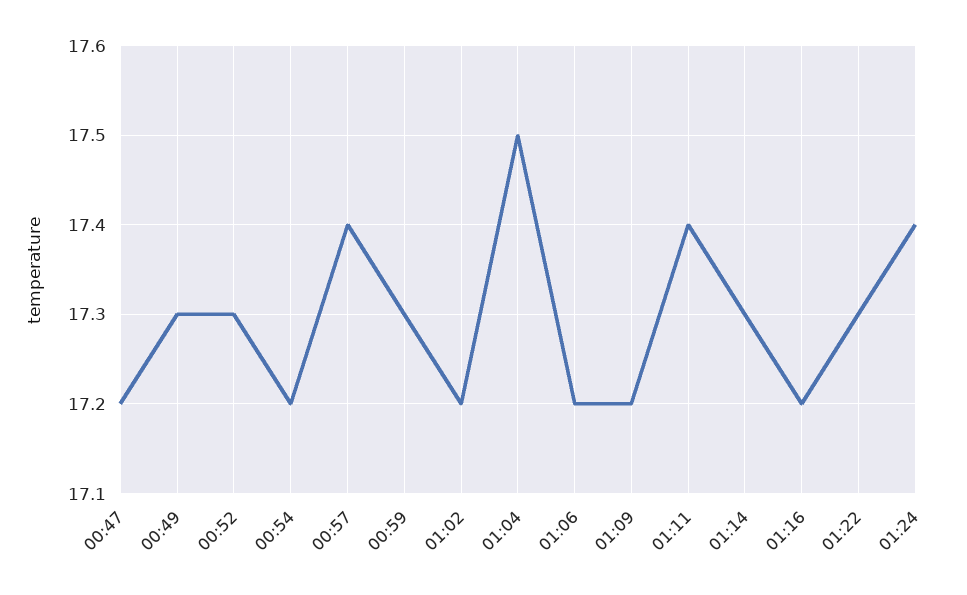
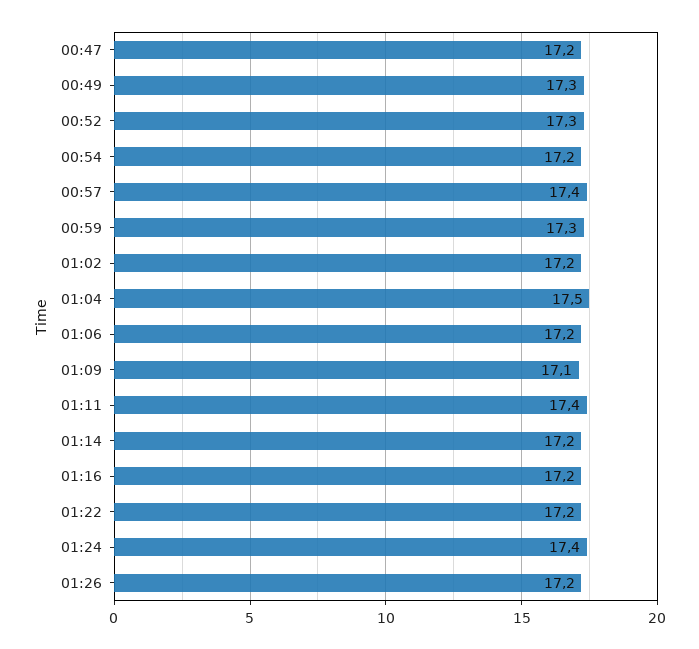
01:09: 17.2 -> 17.1
01:14: 17.3 -> 17.2
01:22: 17.3 -> 17.2
01:26: none -> 17.2

